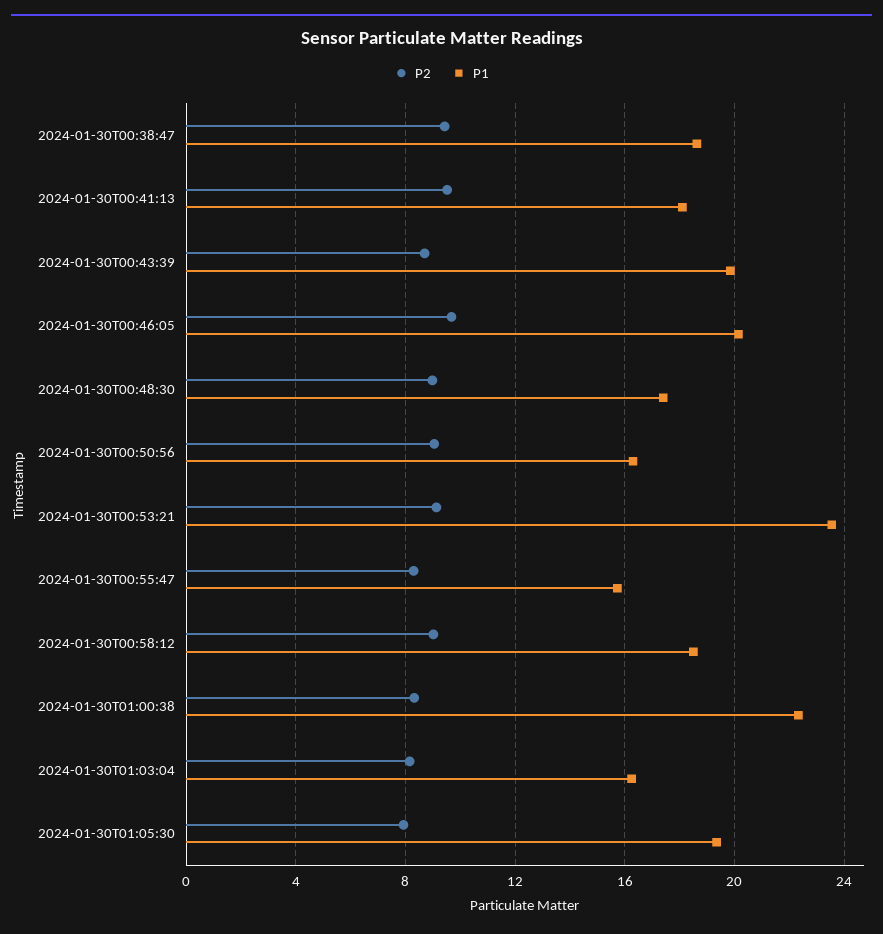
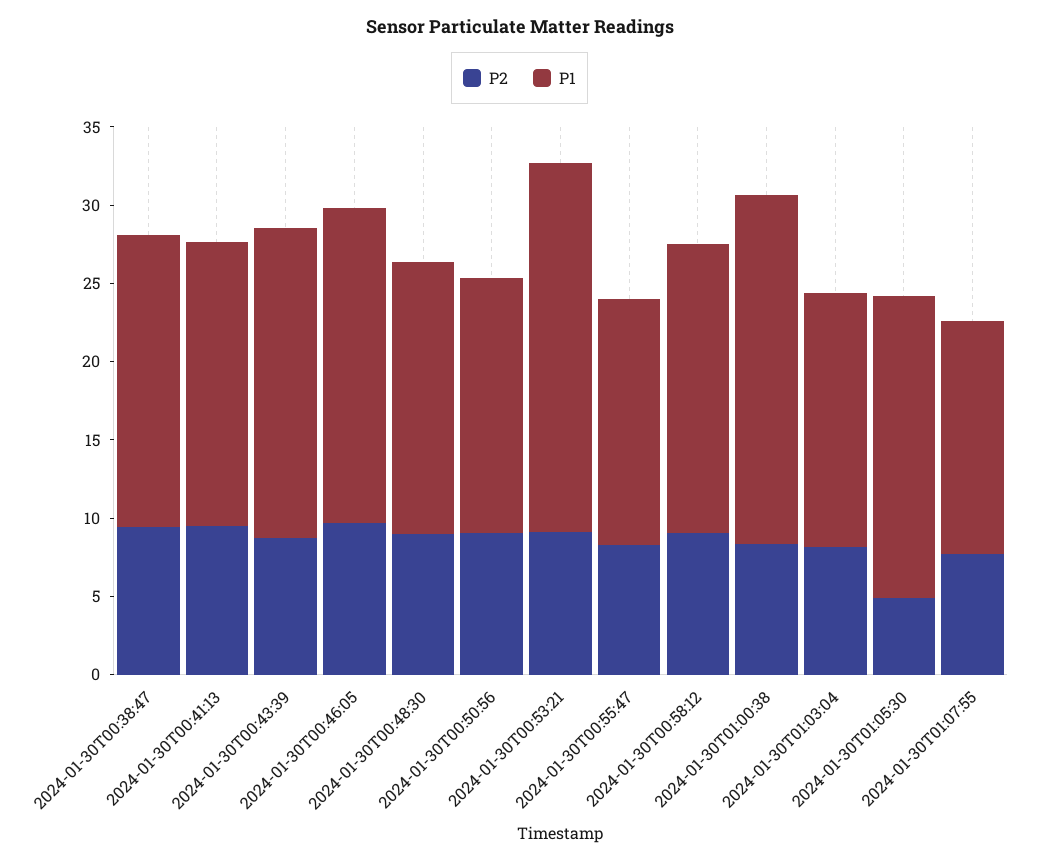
P2, 2024-01-30T01:05:30: 8 -> 5
P2, 2024-01-30T01:07:55: none -> 8
P1, 2024-01-30T01:07:55: none -> 15

